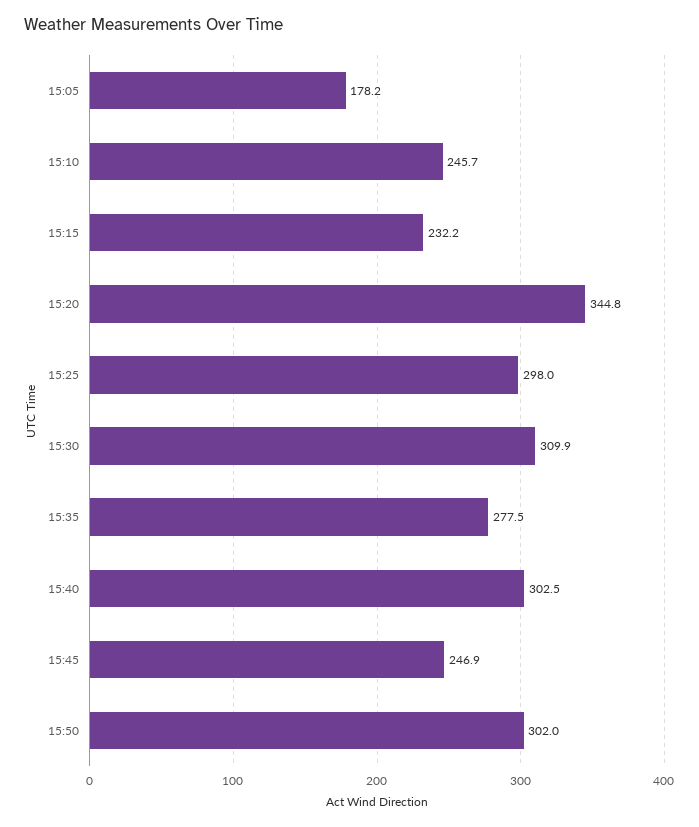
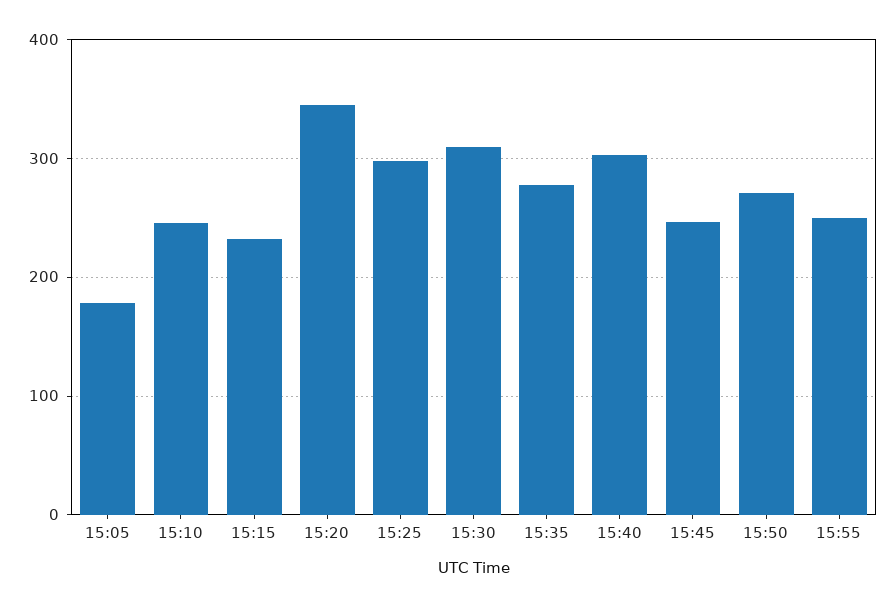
15:50: 302 -> 270
15:55: none -> 250

